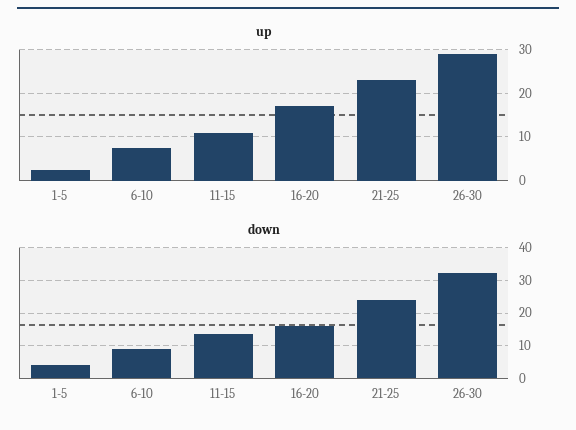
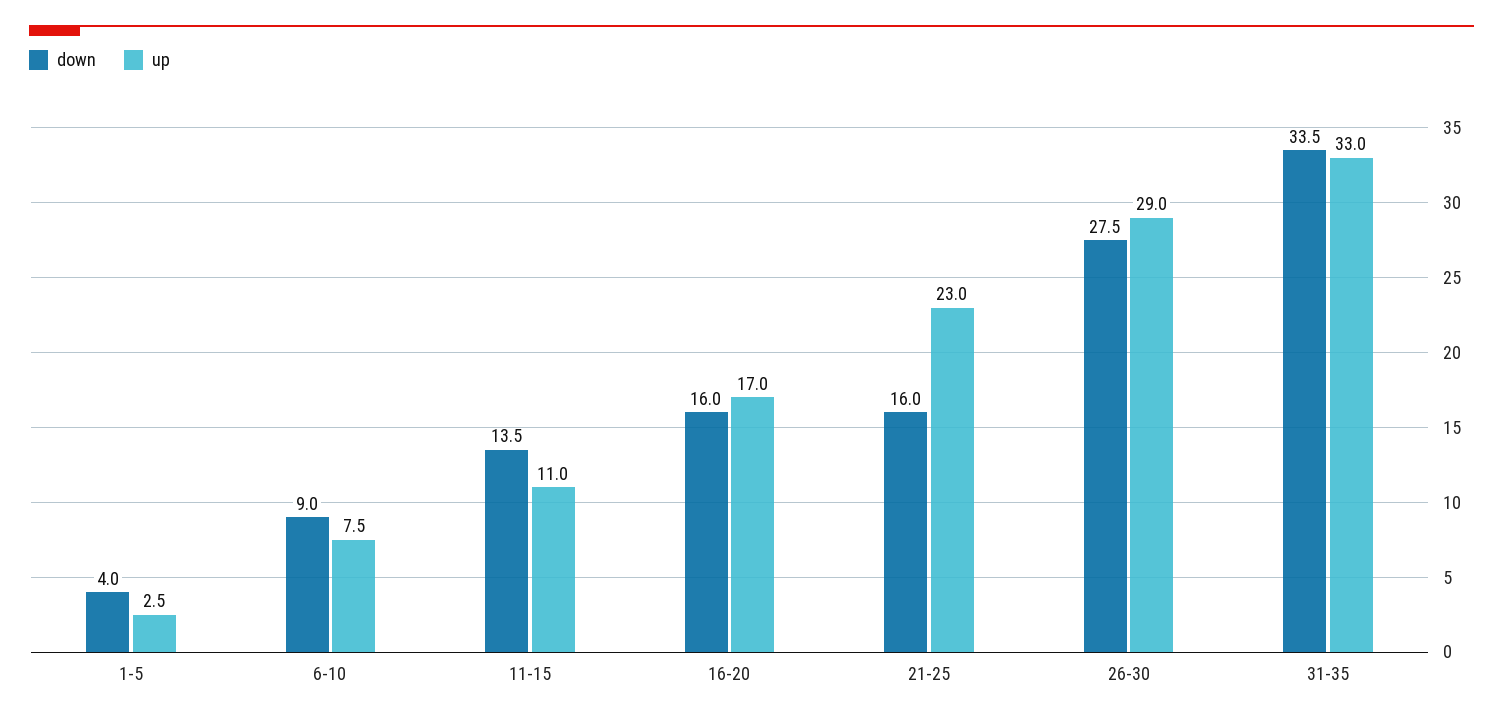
down, 21-25: 24 -> 16
down, 26-30: 32 -> 27.5
down, 31-35: none -> 33.5
up, 31-35: none -> 33

